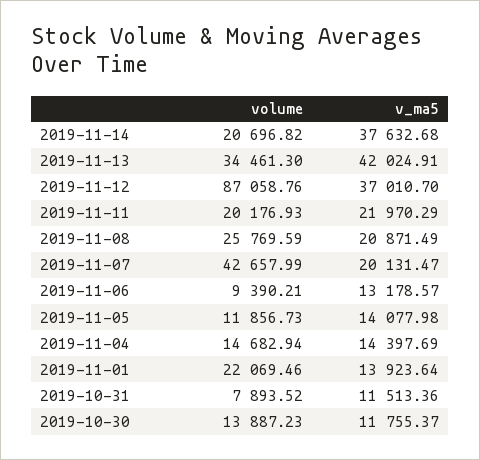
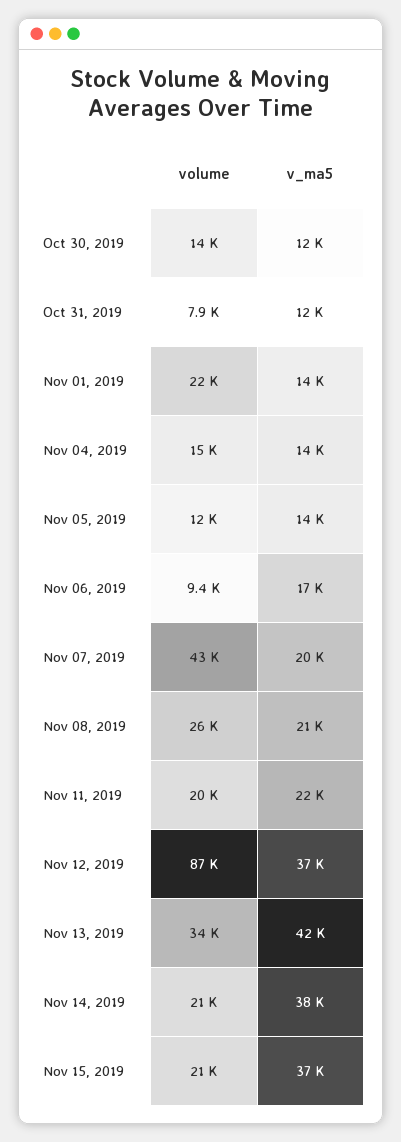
v_ma5, 2019-11-06: 13178.57 -> 17000
volume, Nov 15, 2019: none -> 21000
v_ma5, Nov 15, 2019: none -> 37000

